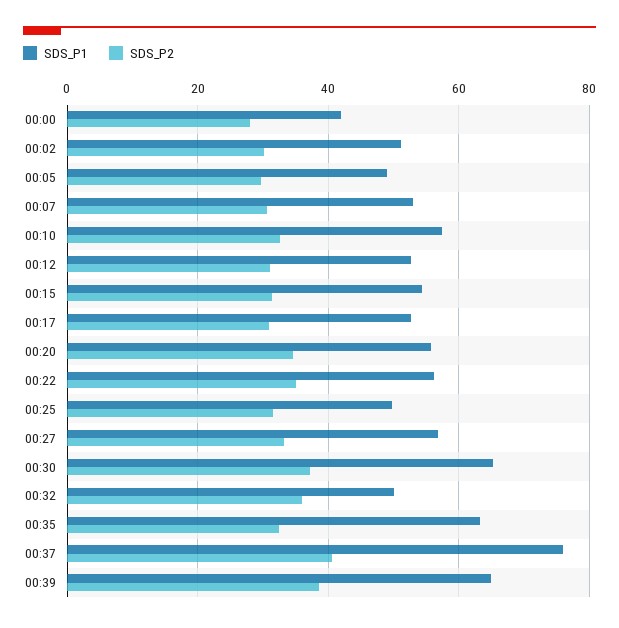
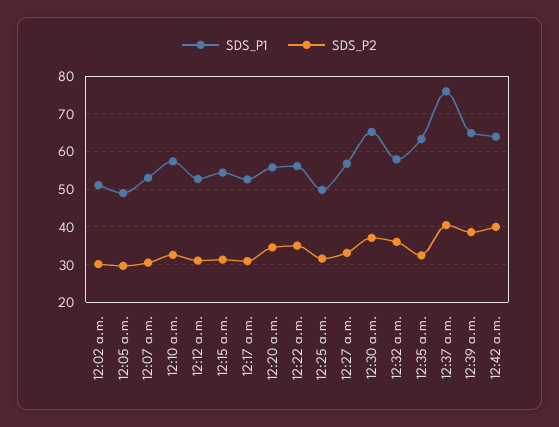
SDS_P1, 00:00: 42 -> none
SDS_P2, 00:00: 28 -> none
SDS_P1, 00:32: 50 -> 58
SDS_P1, 12:42 a.m.: none -> 64
SDS_P2, 12:42 a.m.: none -> 40

